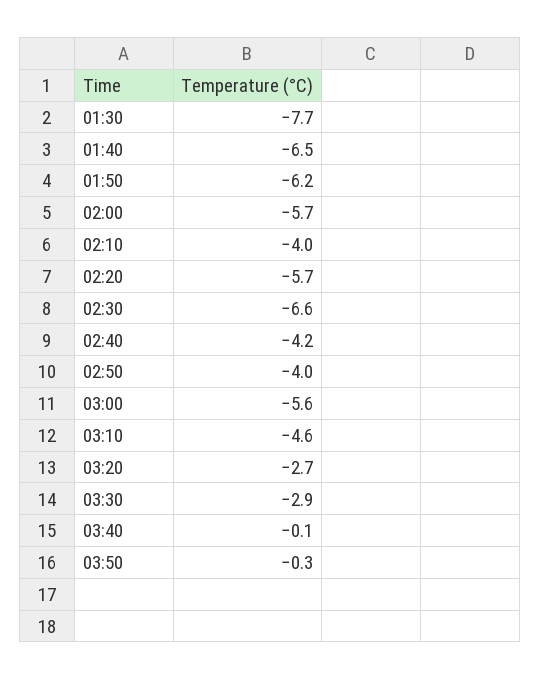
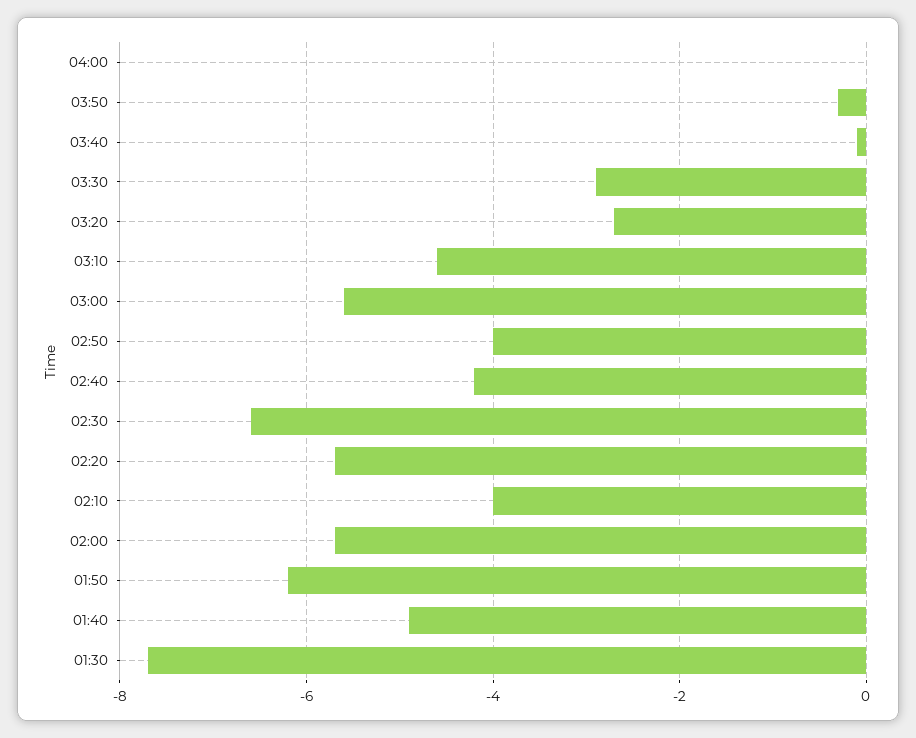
01:40: -6.5 -> -5
04:00: none -> 0

